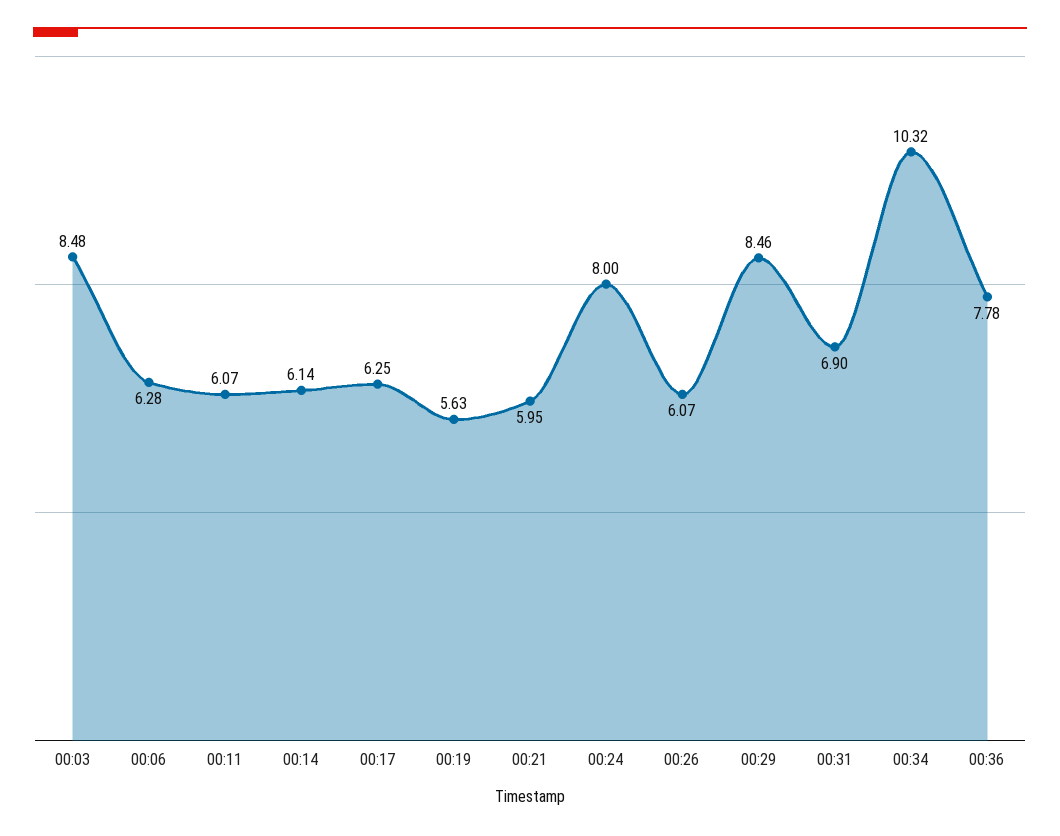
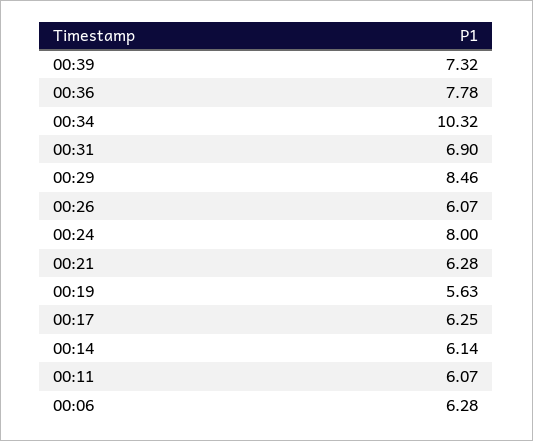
00:03: 8.48 -> none
00:21: 5.95 -> 6.28
00:39: none -> 7.32

